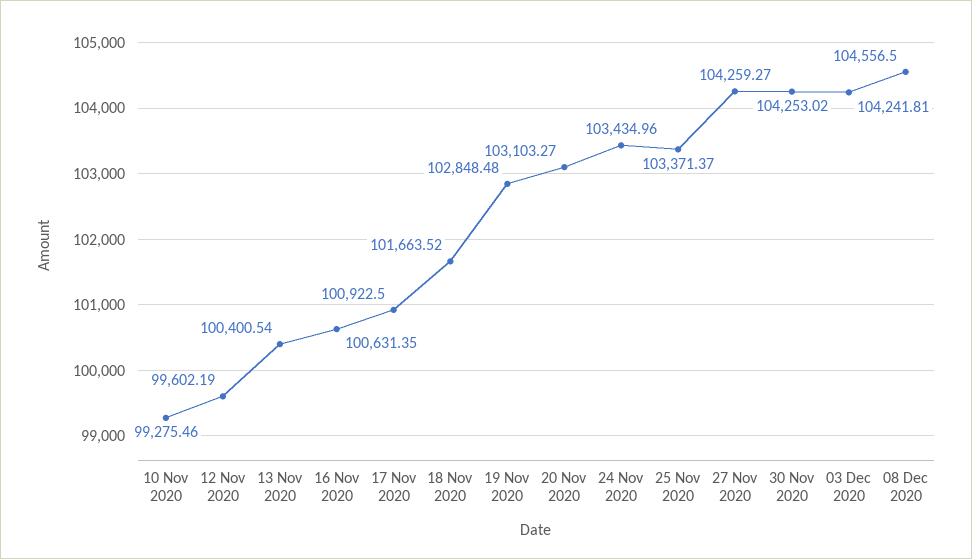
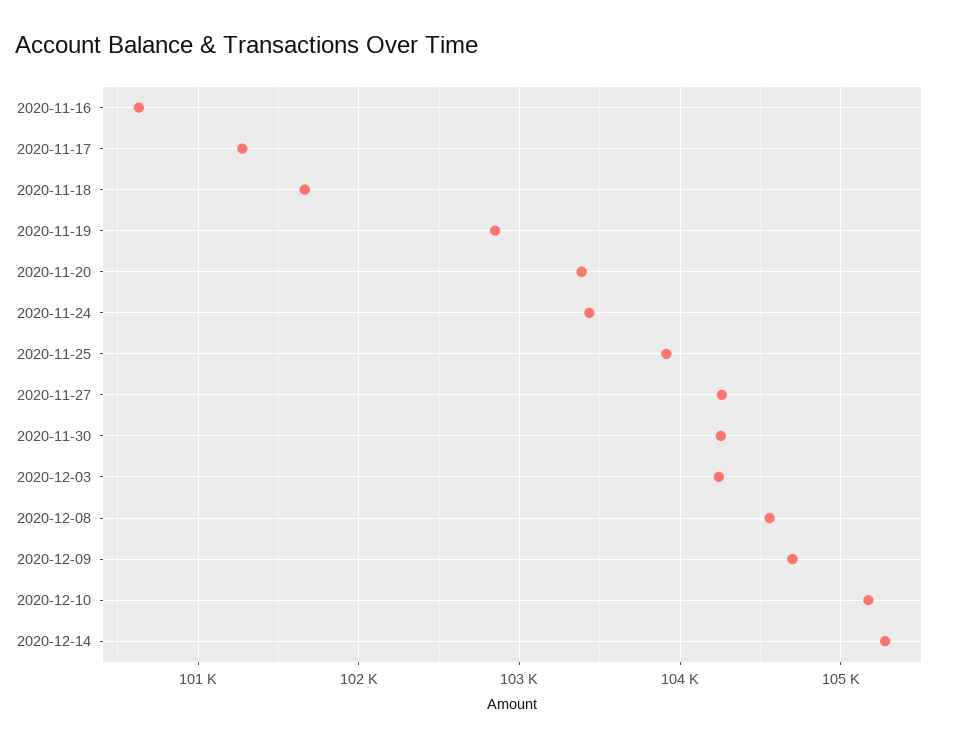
10 Nov 2020: 99275.46 -> none
12 Nov 2020: 99602.19 -> none
13 Nov 2020: 100400.54 -> none
17 Nov 2020: 100922.5 -> 101300
20 Nov 2020: 103103.27 -> 103400
25 Nov 2020: 103371.37 -> 103900
2020-12-09: none -> 104700
2020-12-10: none -> 105200
2020-12-14: none -> 105300

